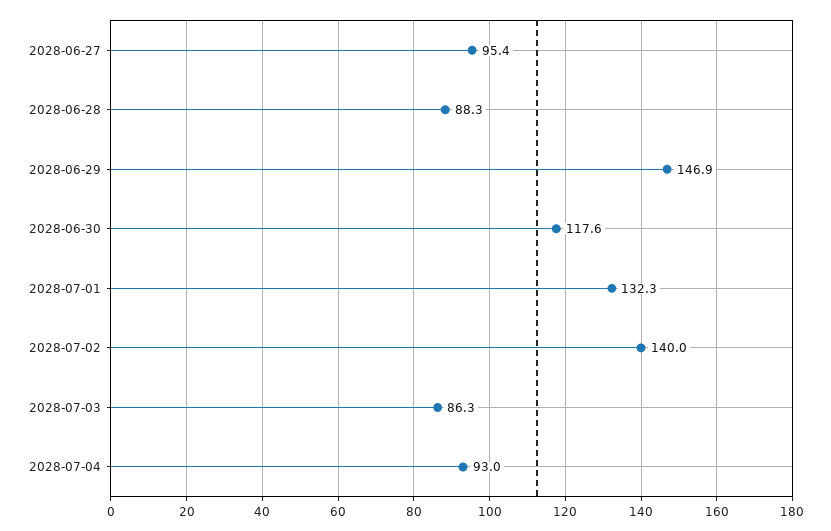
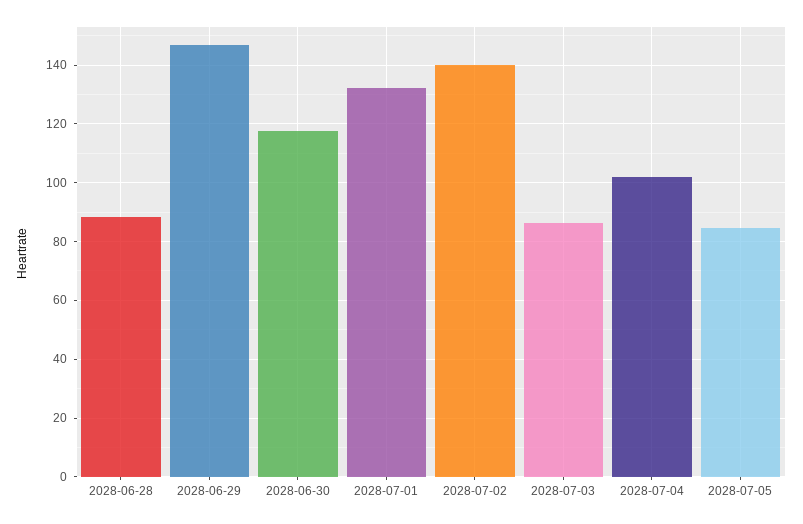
2028-06-27: 95.4 -> none
2028-07-04: 93 -> 102.5
2028-07-05: none -> 85

